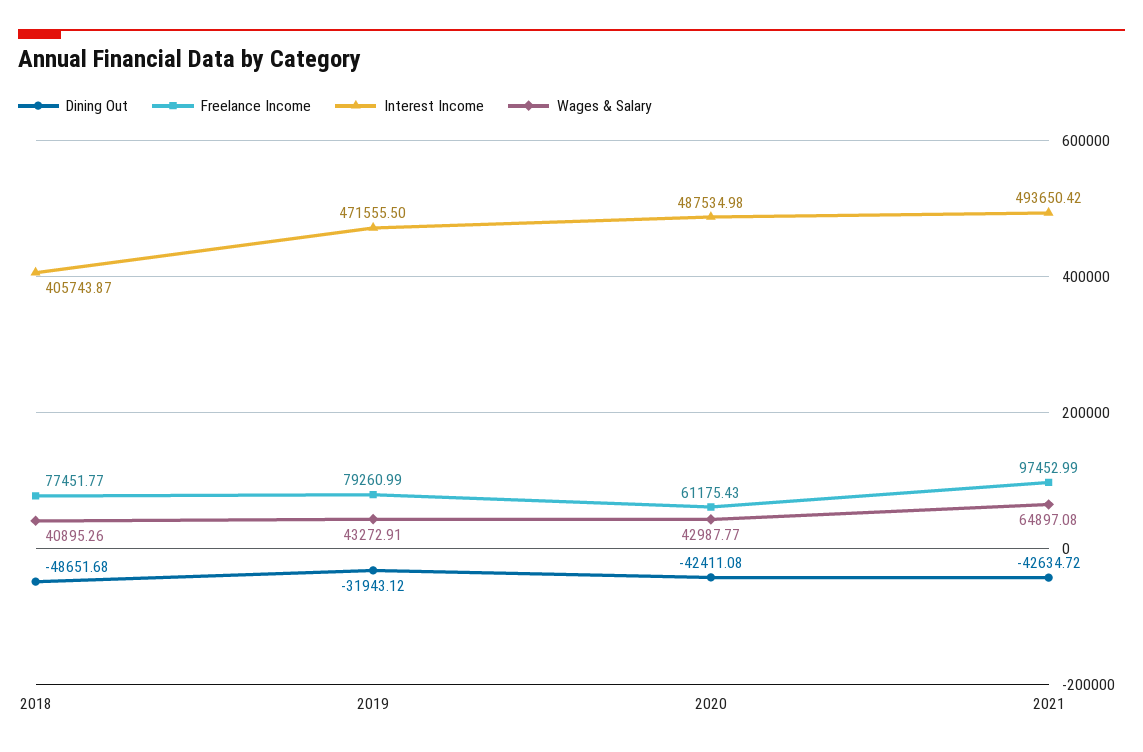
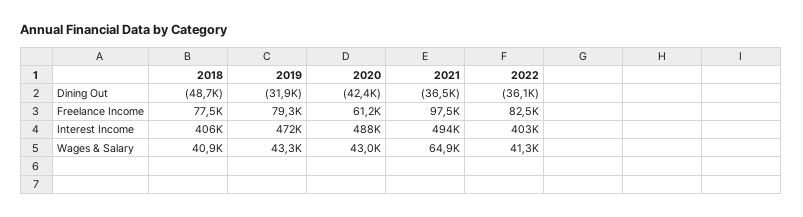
Dining Out, 2021: -42634.72 -> -36500
Dining Out, 2022: none -> -36100
Freelance Income, 2022: none -> 82500
Interest Income, 2022: none -> 403000
Wages & Salary, 2022: none -> 41300

